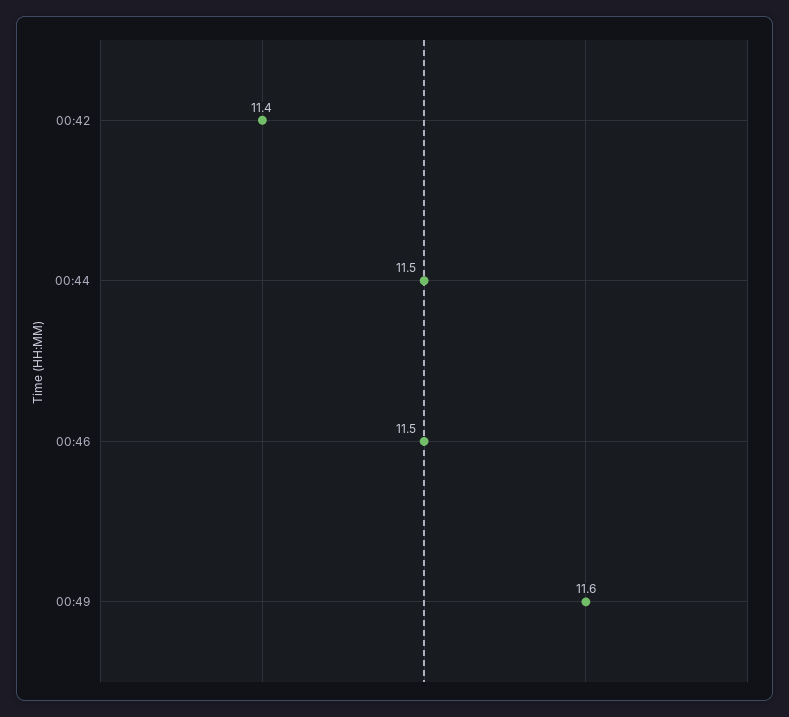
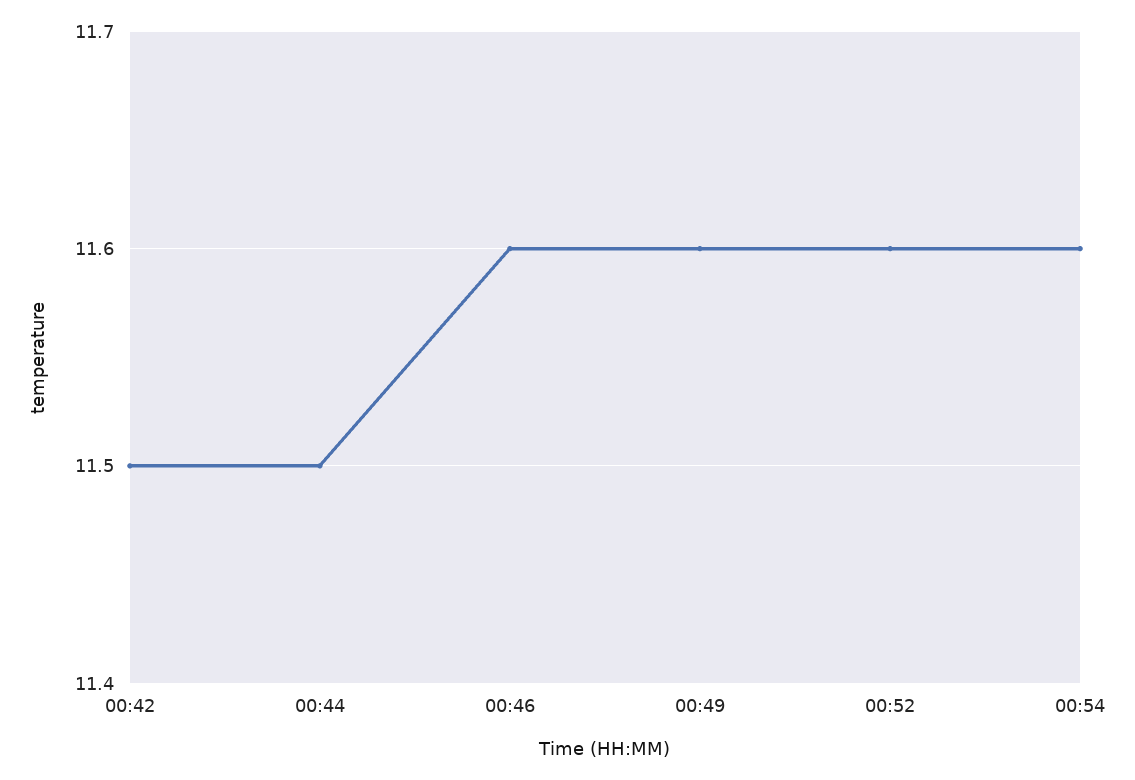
00:42: 11.4 -> 11.5
00:46: 11.5 -> 11.6
00:52: none -> 11.6
00:54: none -> 11.6

